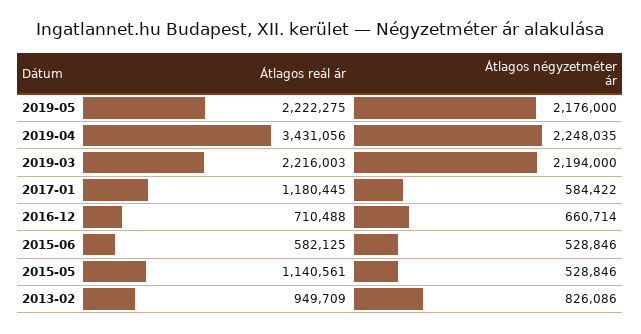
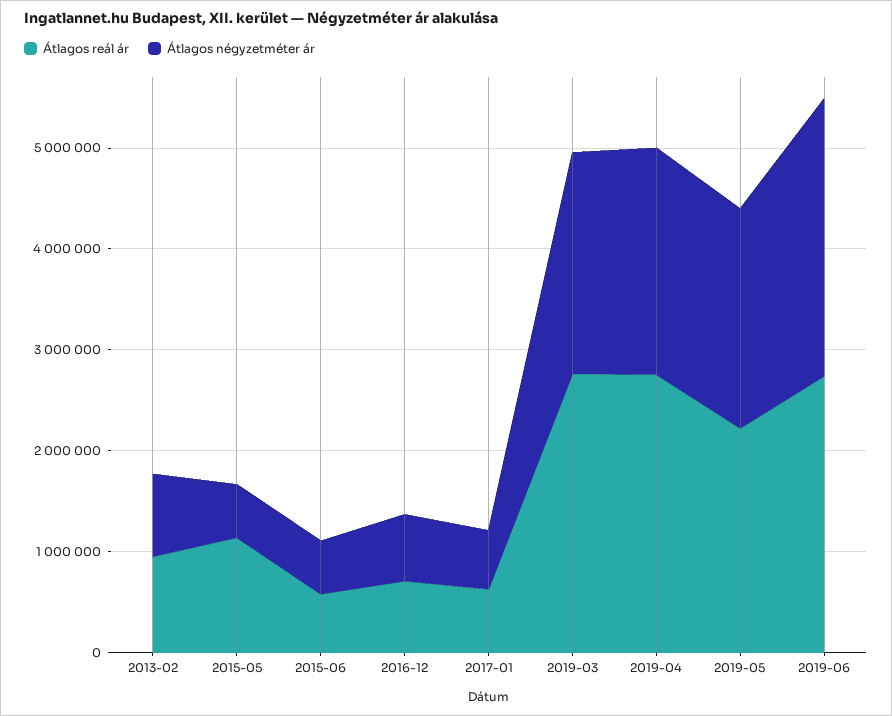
Átlagos reál ár, 2019-04: 3431056 -> 2800000
Átlagos reál ár, 2019-03: 2216003 -> 2800000
Átlagos reál ár, 2017-01: 1180445 -> 600000
Átlagos reál ár, 2019-06: none -> 2800000
Átlagos négyzetméter ár, 2019-06: none -> 2800000

